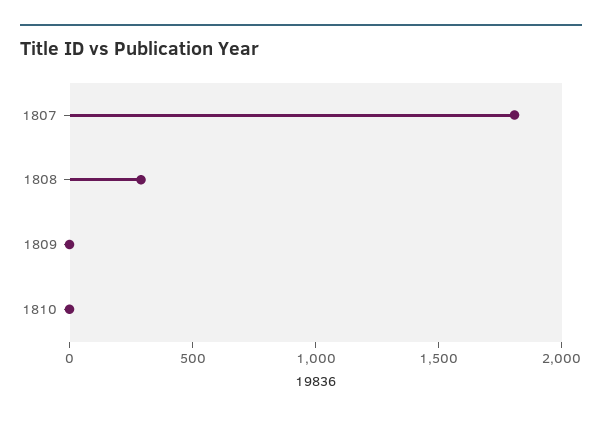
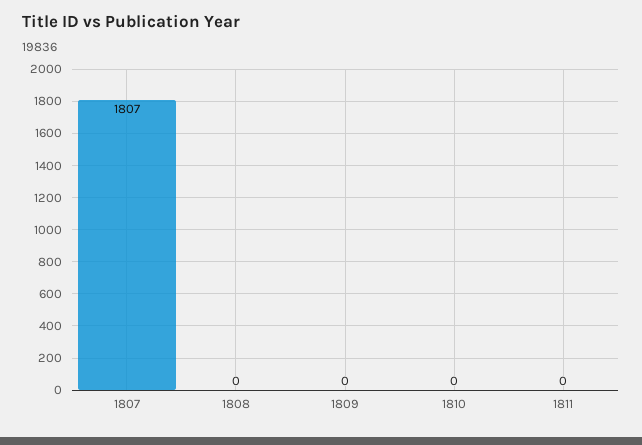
1808: 300 -> 0
1811: none -> 0

